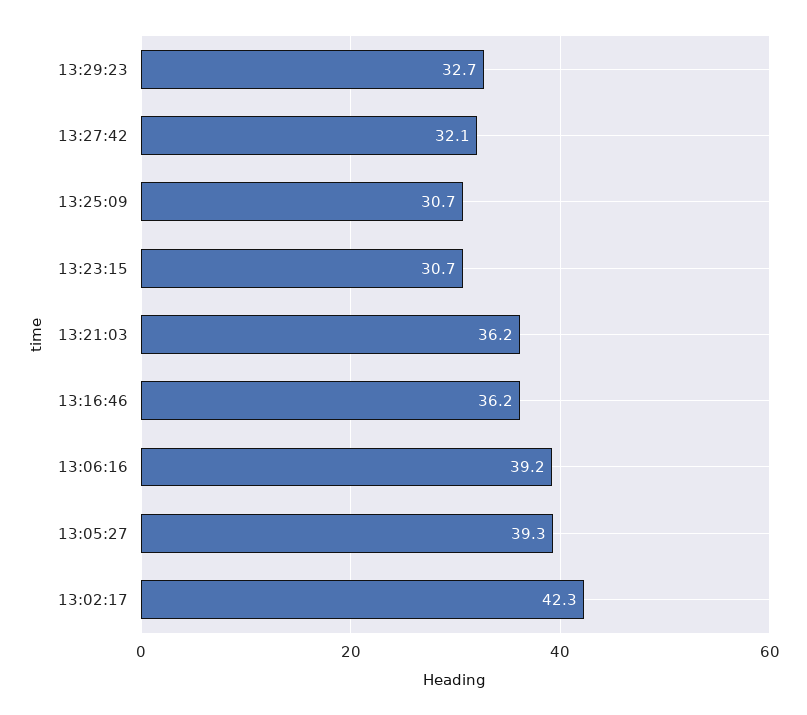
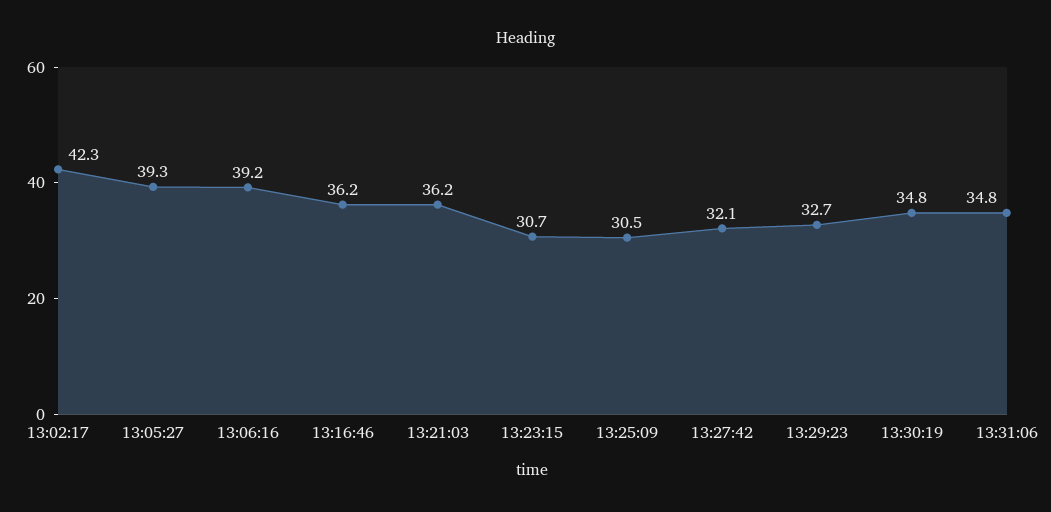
13:25:09: 30.7 -> 30.5
13:30:19: none -> 34.8
13:31:06: none -> 34.8

